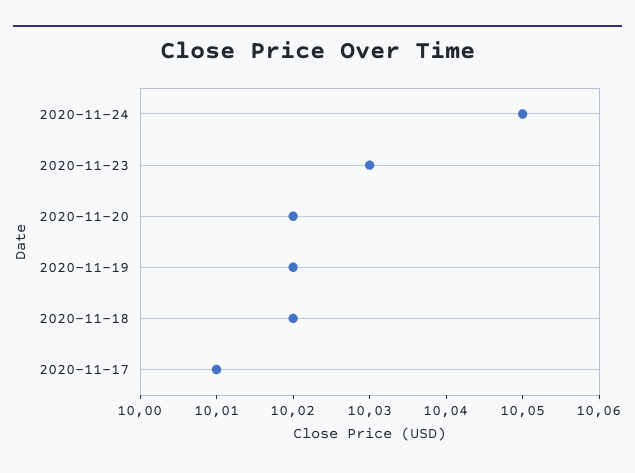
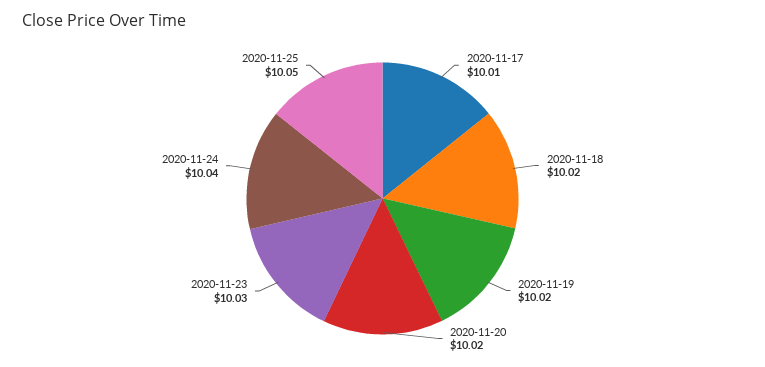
2020-11-24: 10.05 -> 10.04
2020-11-25: none -> 10.05

